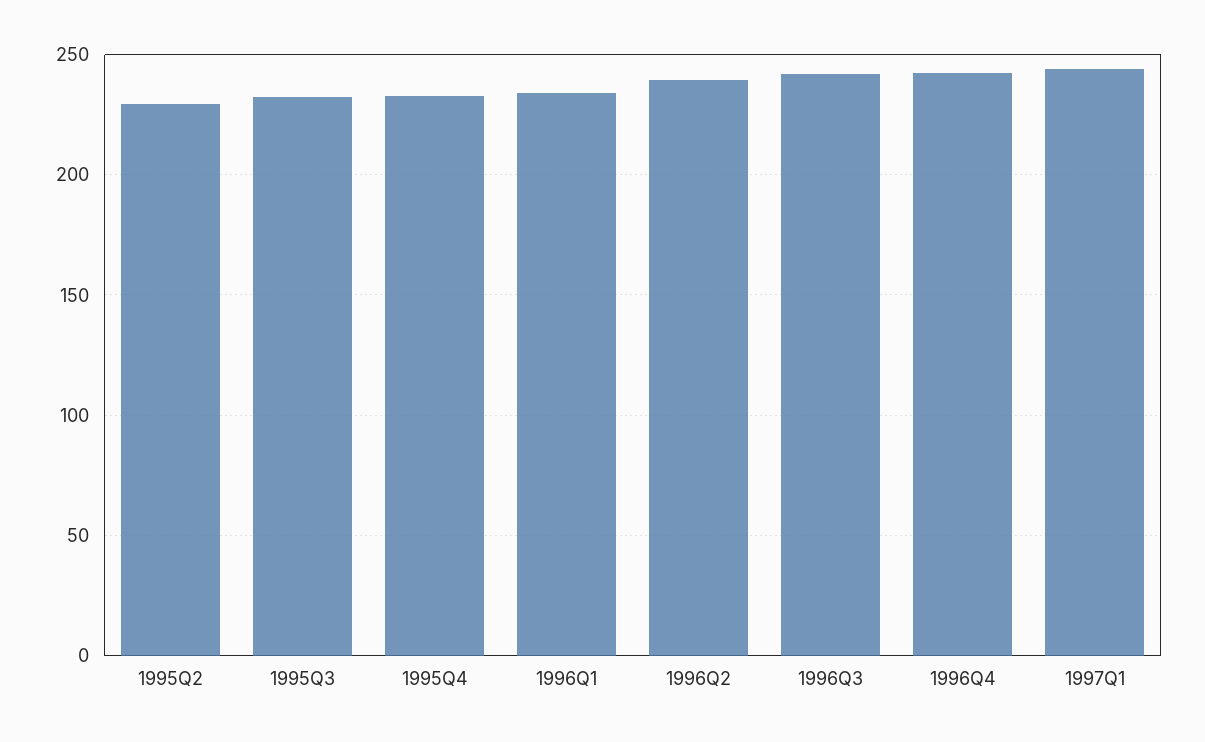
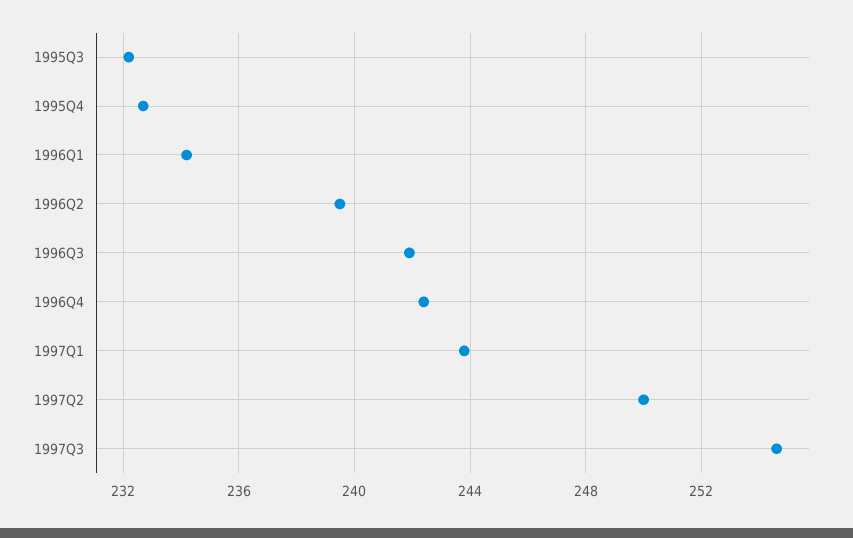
1995Q2: 230 -> none
1997Q2: none -> 250
1997Q3: none -> 254.5

